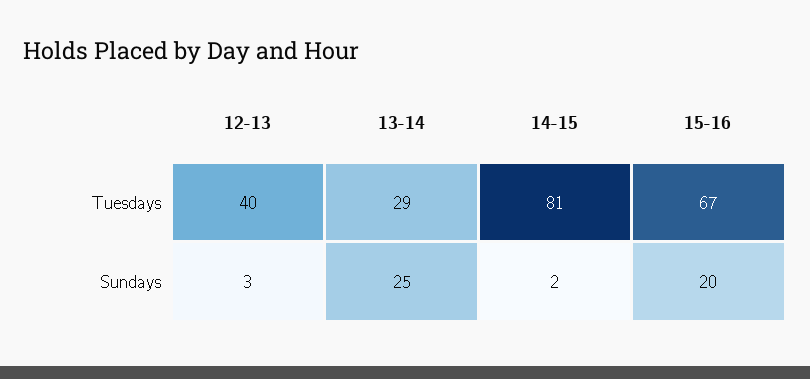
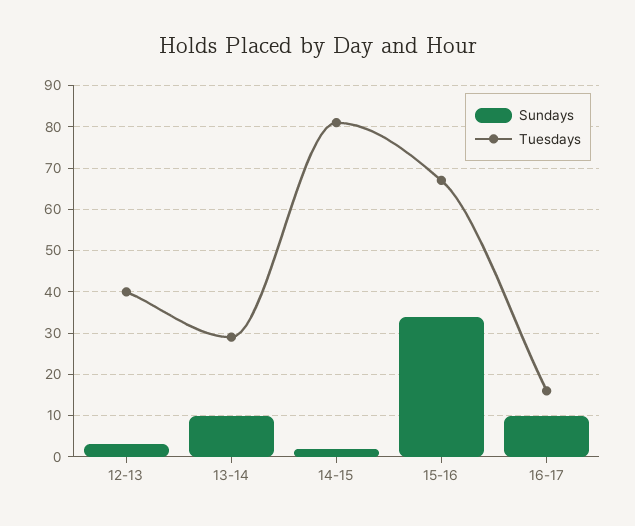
Sundays, 13-14: 25 -> 10
Sundays, 15-16: 20 -> 35
Sundays, 16-17: none -> 10
Tuesdays, 16-17: none -> 15

